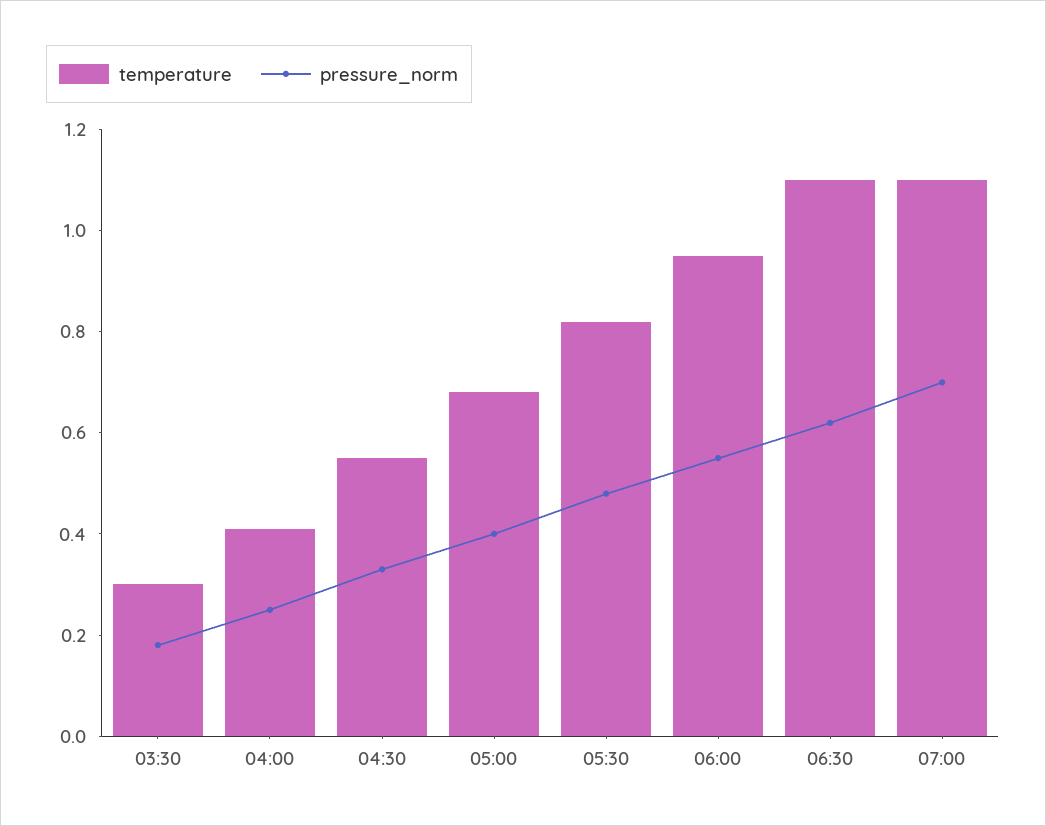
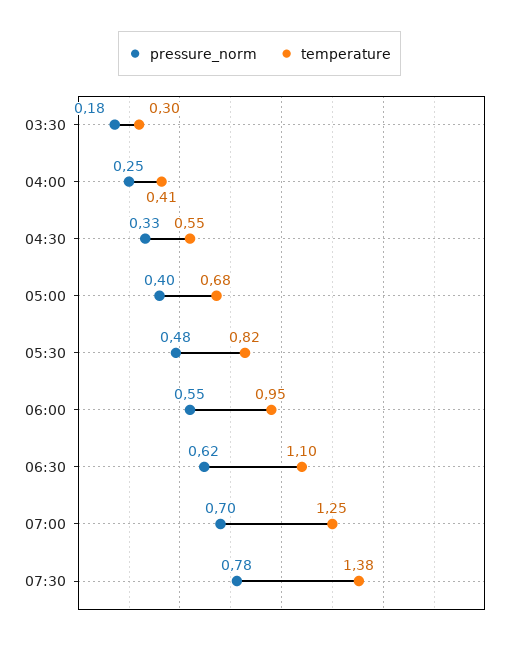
temperature, 07:00: 1.1 -> 1.25
pressure_norm, 07:30: none -> 0.78
temperature, 07:30: none -> 1.38

